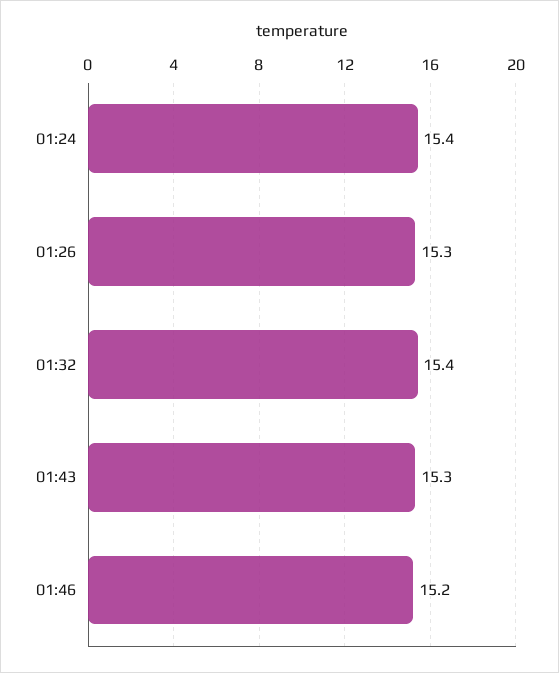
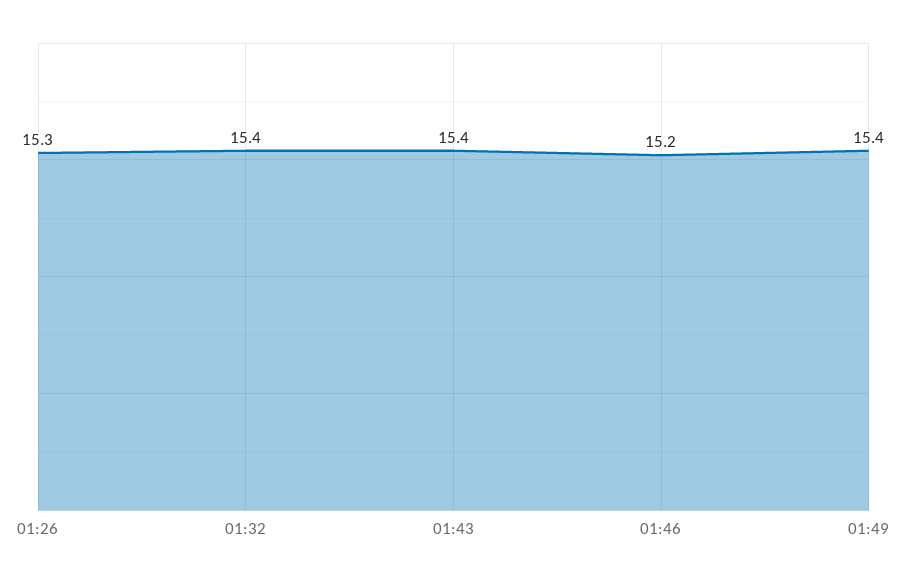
01:24: 15.4 -> none
01:43: 15.3 -> 15.4
01:49: none -> 15.4

